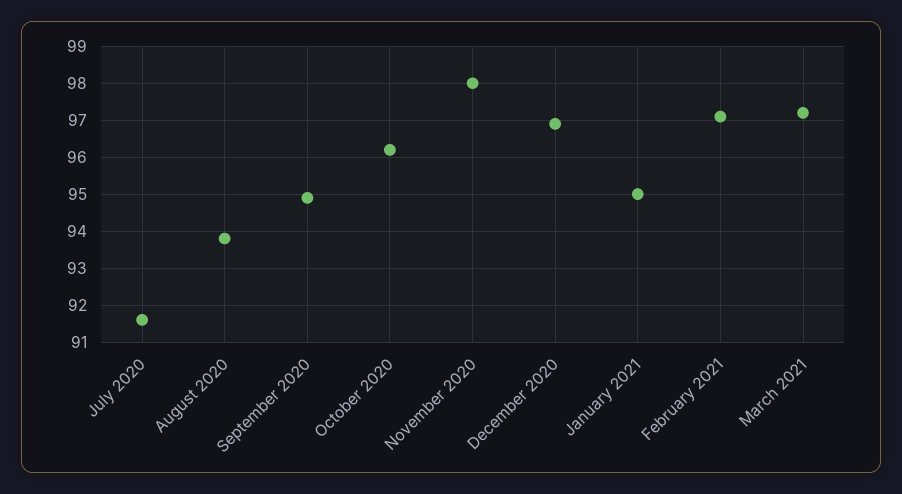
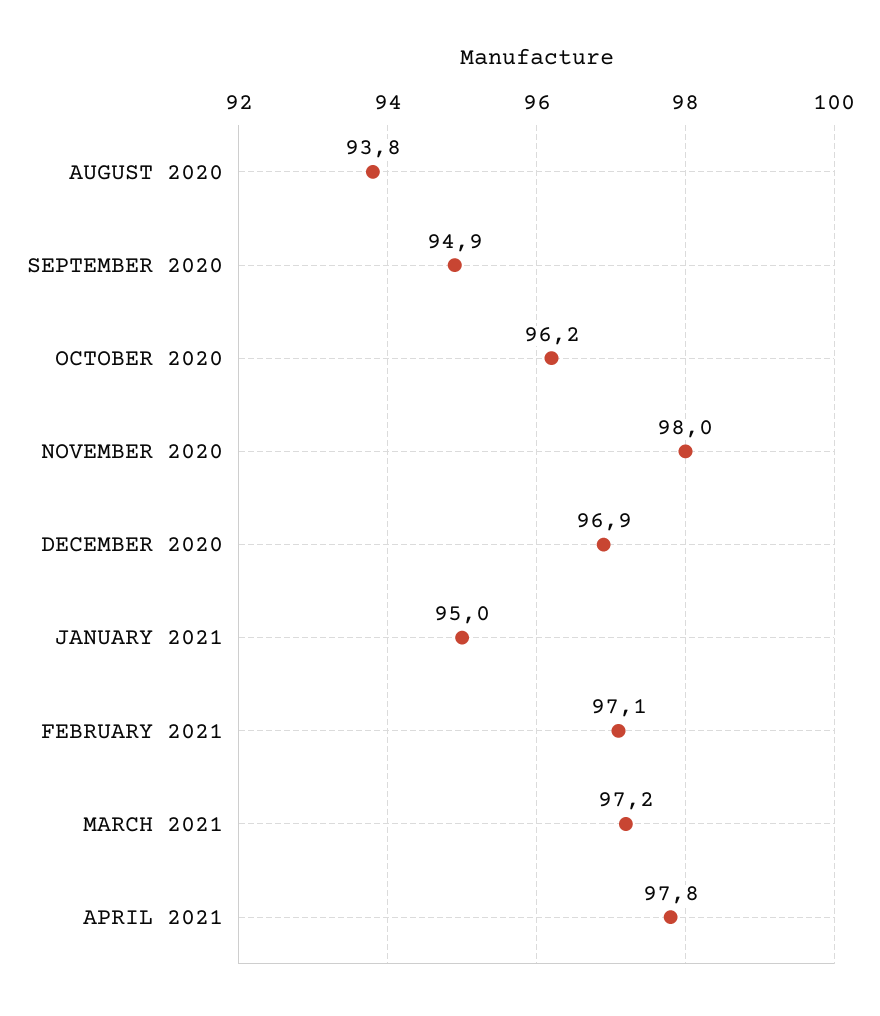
July 2020: 91.5 -> none
APRIL 2021: none -> 97.8

